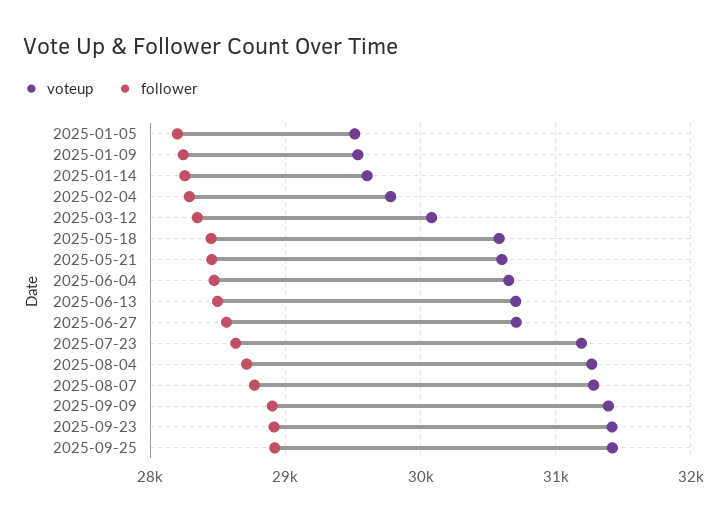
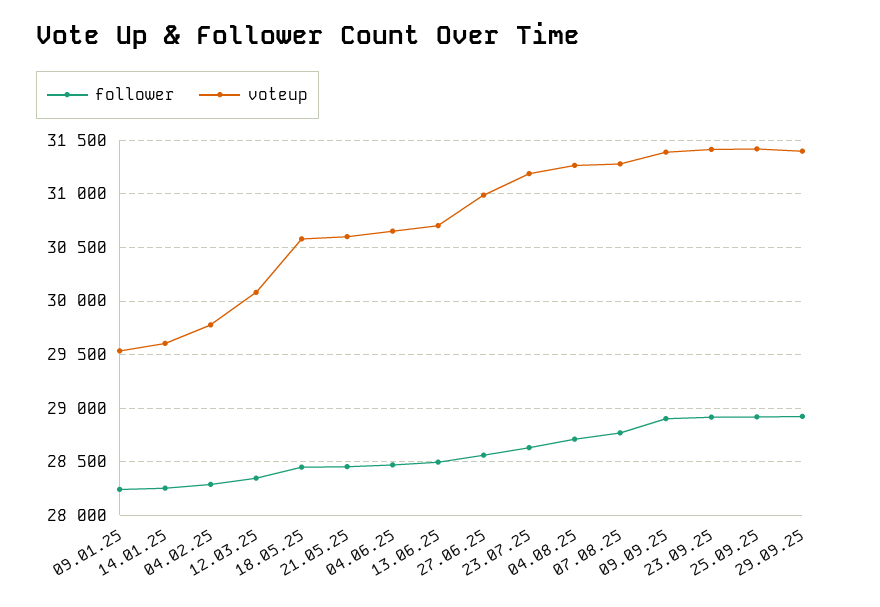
voteup, 2025-01-05: 29500 -> none
follower, 2025-01-05: 28200 -> none
voteup, 2025-06-27: 30700 -> 31000
follower, 29.09.25: none -> 28900
voteup, 29.09.25: none -> 31400

